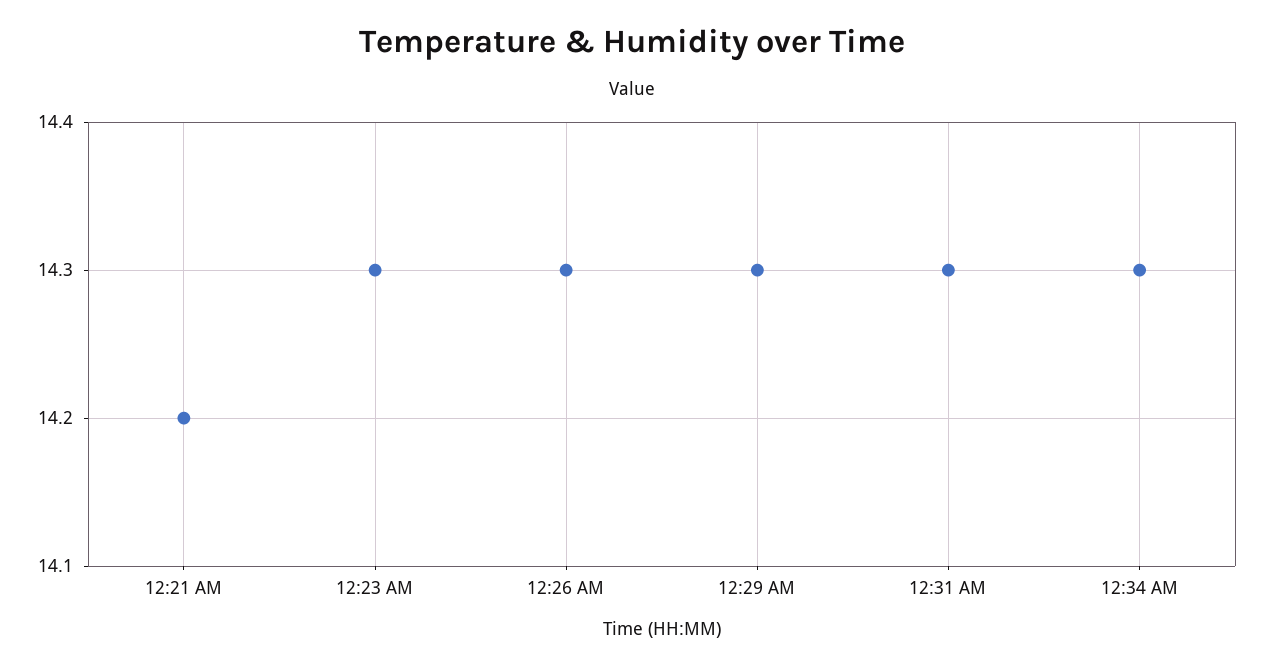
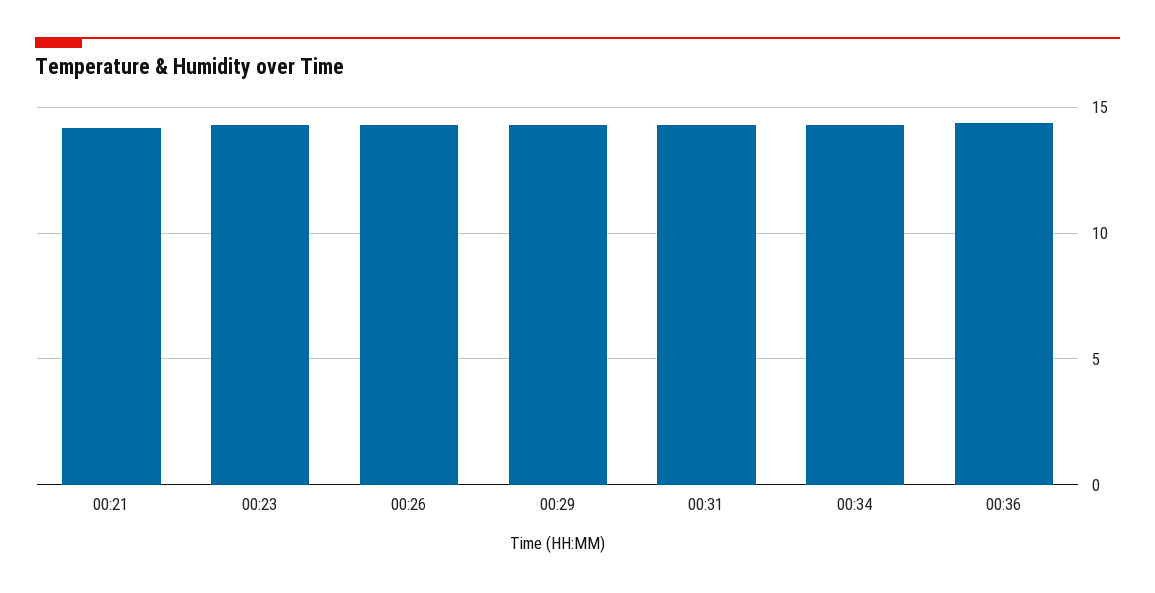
00:36: none -> 14.5

